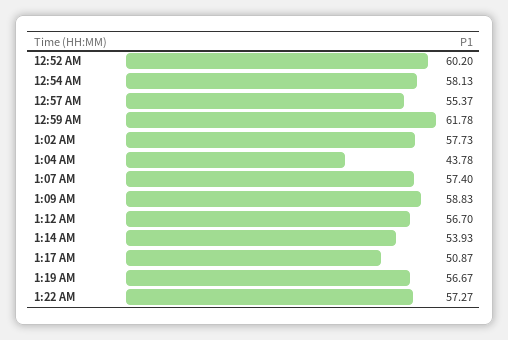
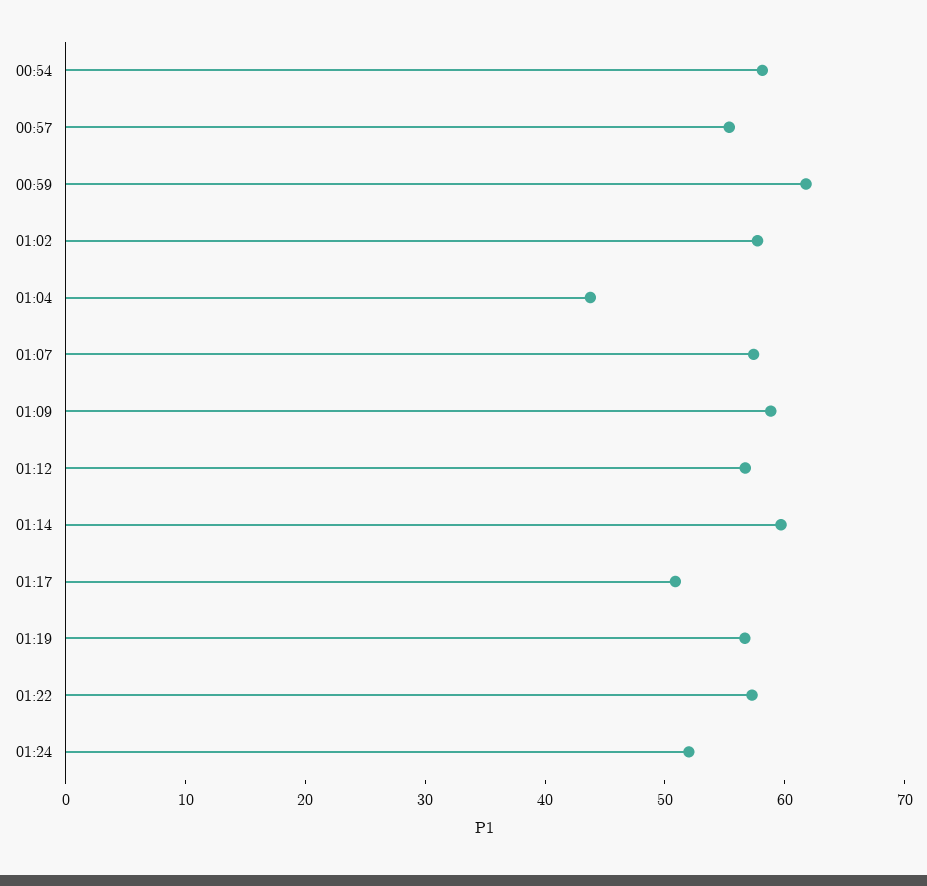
12:52 AM: 60.2 -> none
1:14 AM: 53.93 -> 60
01:24: none -> 52

